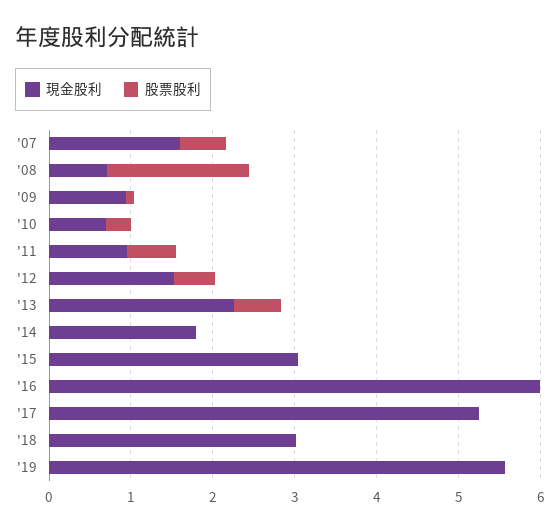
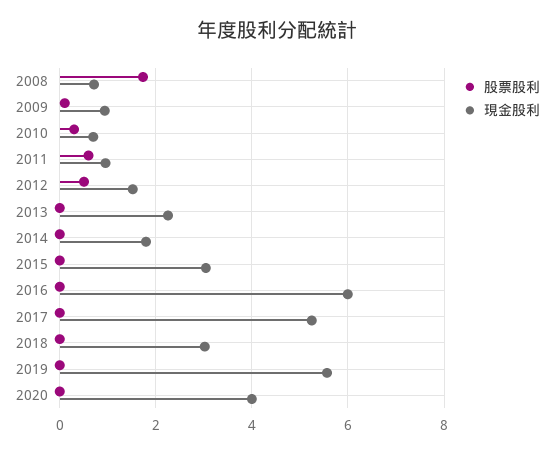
現金股利, '07: 1.6 -> none
股票股利, '07: 0.6 -> none
股票股利, '13: 0.6 -> 0
股票股利, 2020: none -> 0
現金股利, 2020: none -> 4

